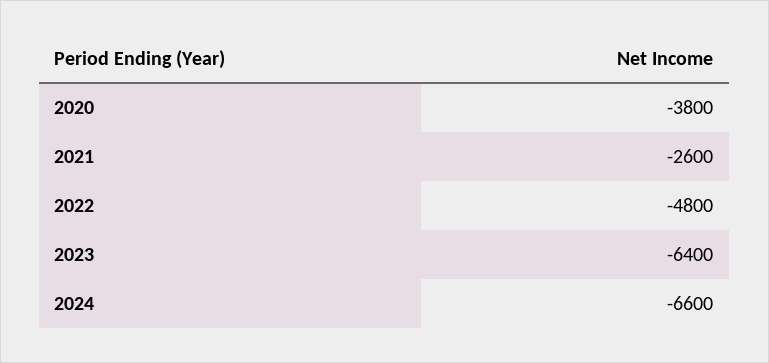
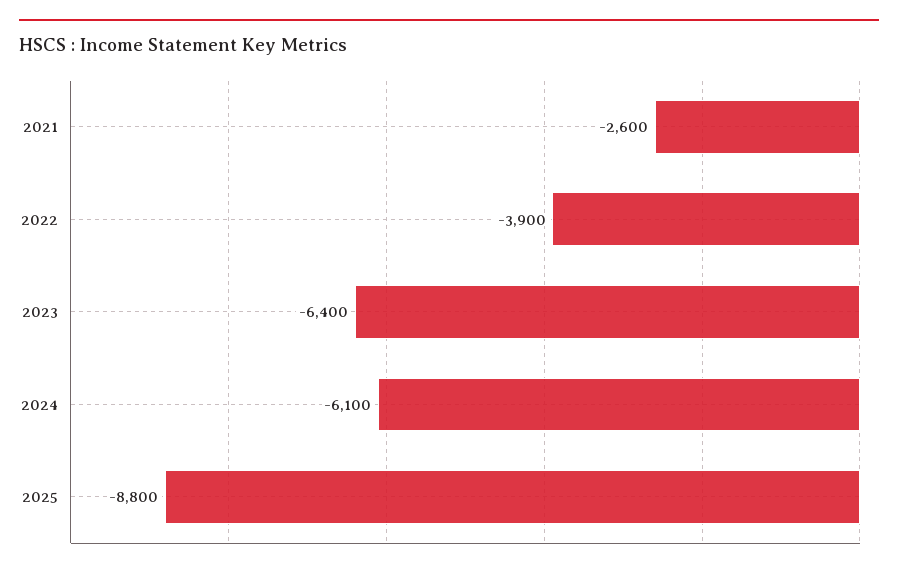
2020: -3800 -> none
2022: -4800 -> -3900
2024: -6600 -> -6100
2025: none -> -8800

